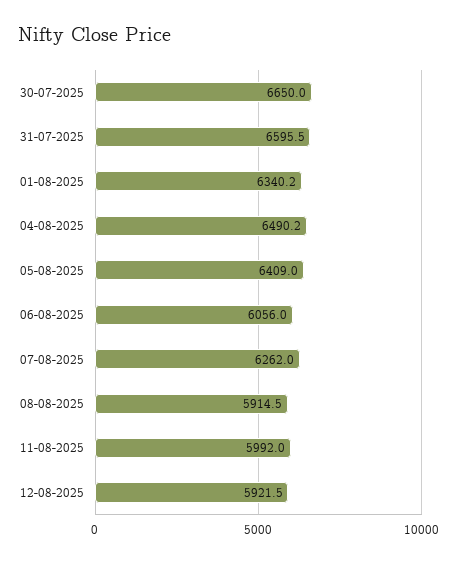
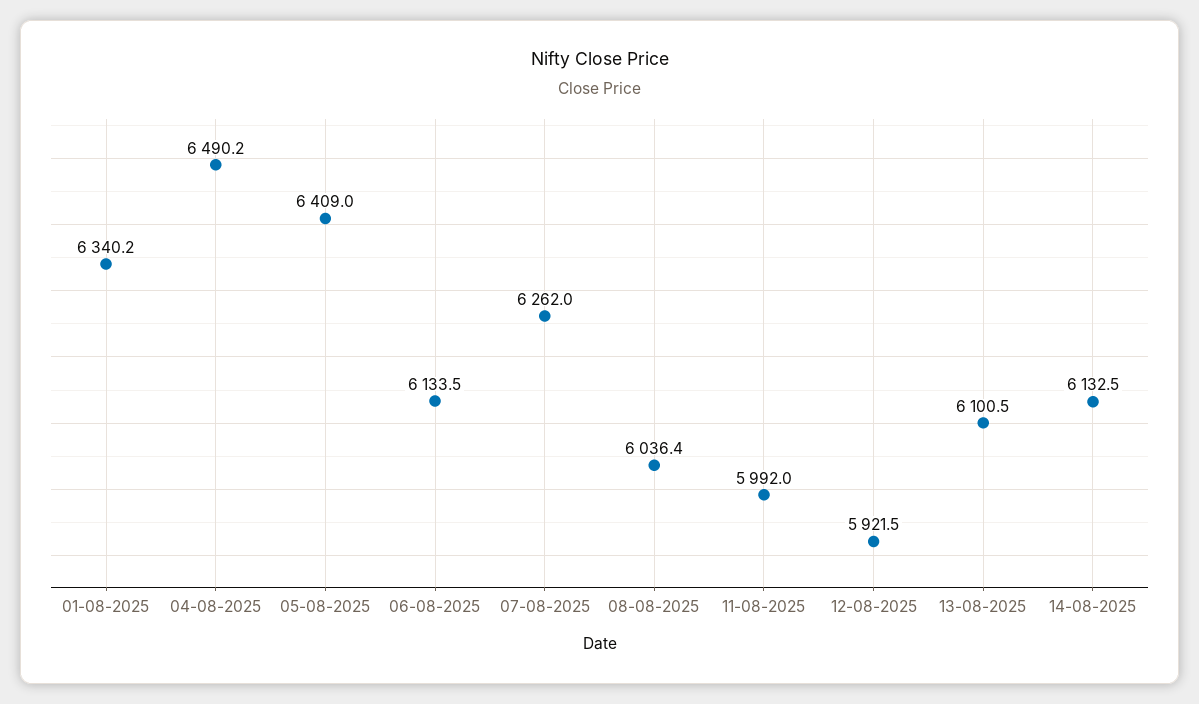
30-07-2025: 6650 -> none
31-07-2025: 6595.5 -> none
06-08-2025: 6056 -> 6133.5
08-08-2025: 5914.5 -> 6036.4
13-08-2025: none -> 6100.5
14-08-2025: none -> 6132.5

